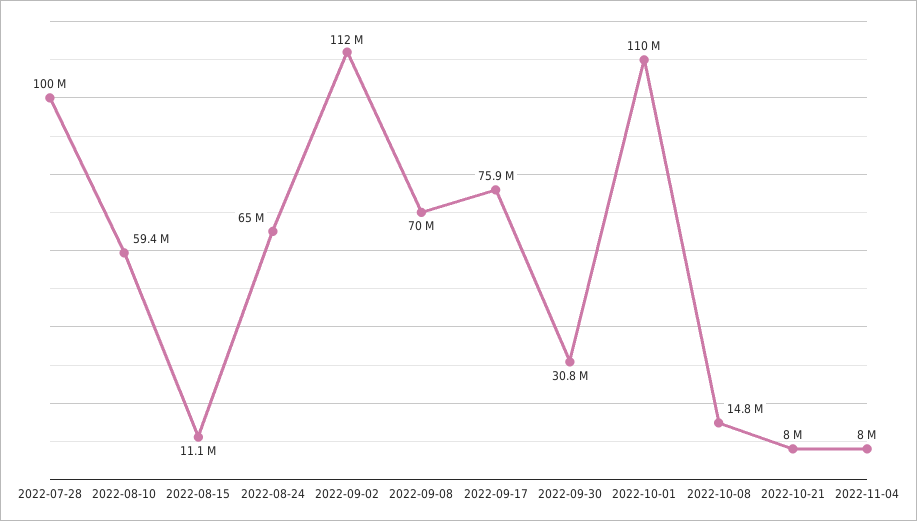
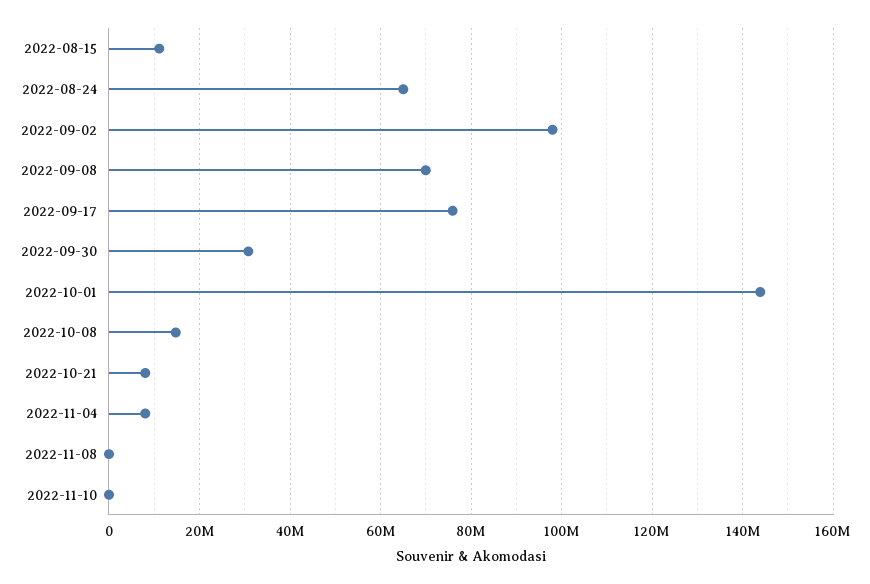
2022-07-28: 100000000 -> none
2022-08-10: 59400000 -> none
2022-09-02: 112000000 -> 98000000
2022-10-01: 110000000 -> 144000000
2022-11-08: none -> 0
2022-11-10: none -> 0

